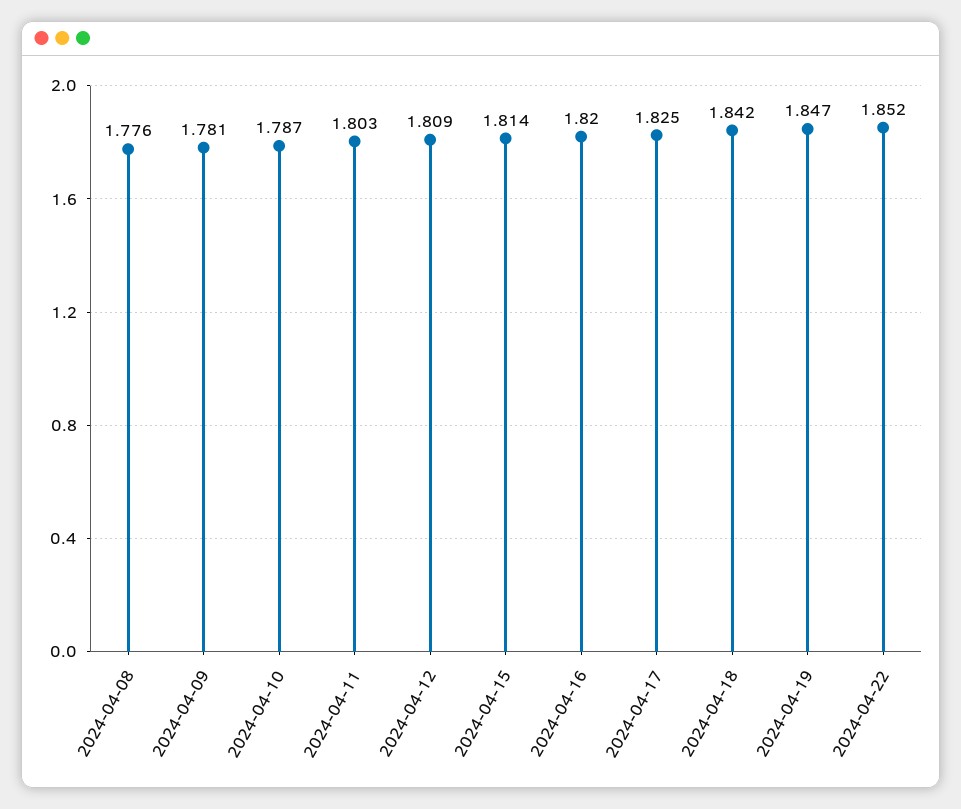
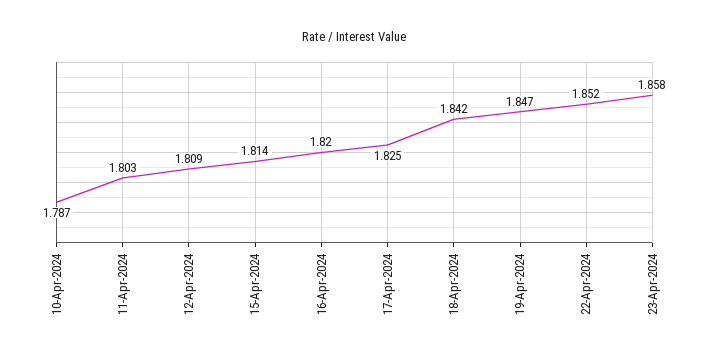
2024-04-08: 1.776 -> none
2024-04-09: 1.781 -> none
23-Apr-2024: none -> 1.858

